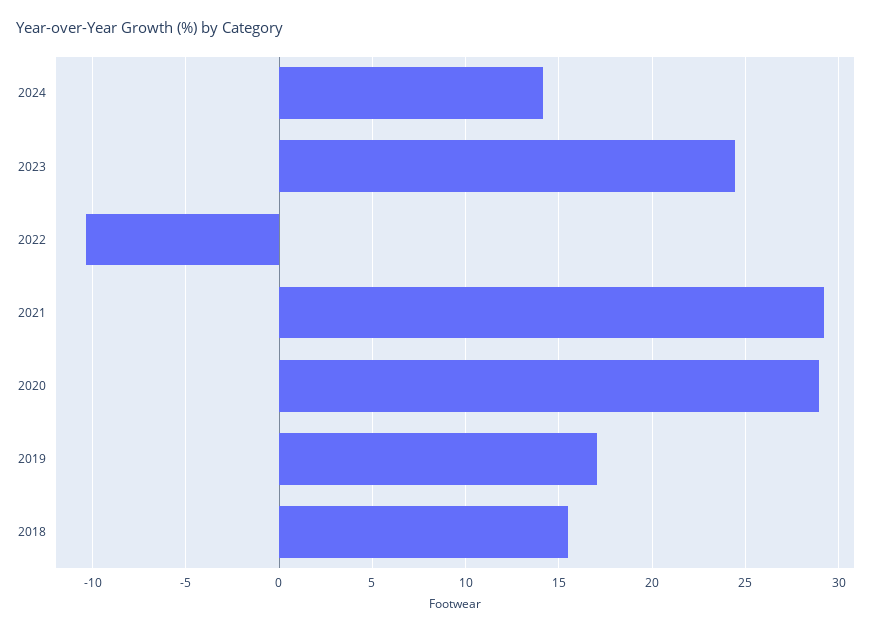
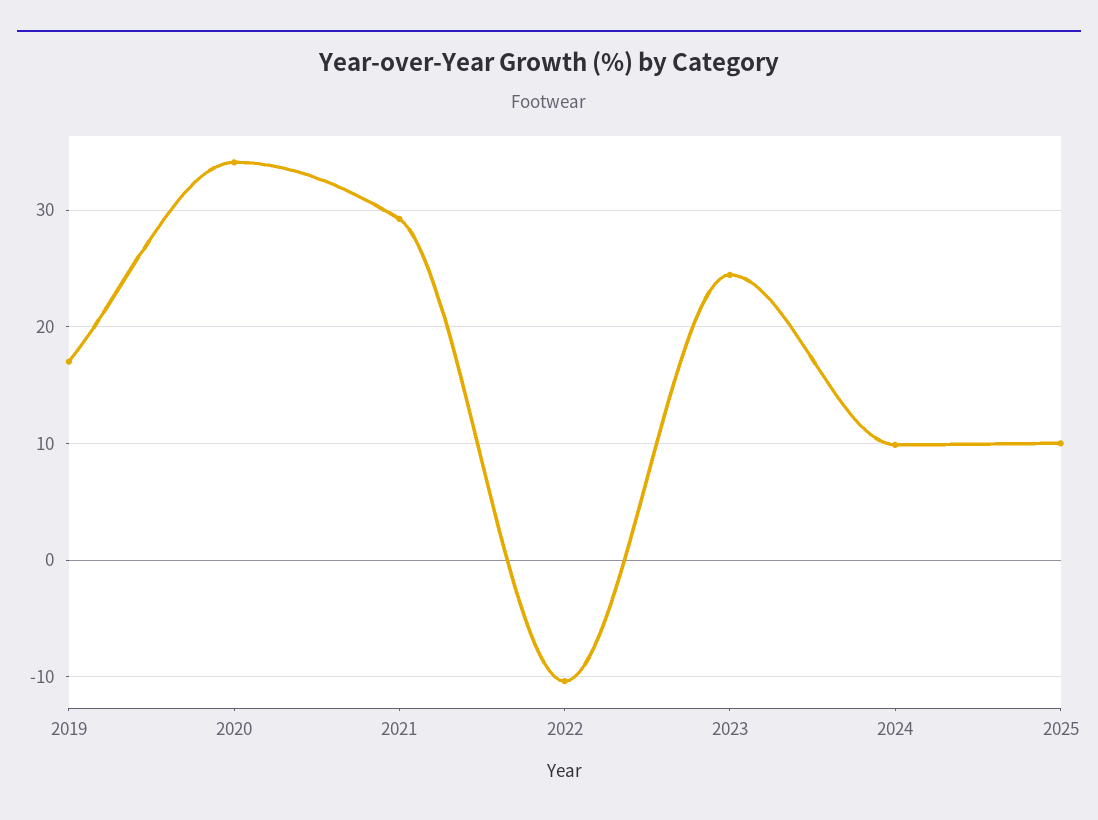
2024: 14 -> 10
2020: 29 -> 34
2018: 15.5 -> none
2025: none -> 10

